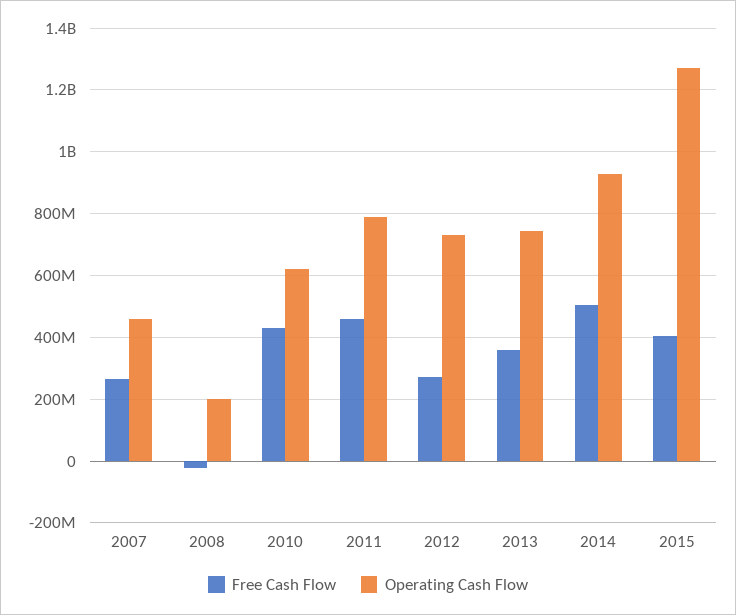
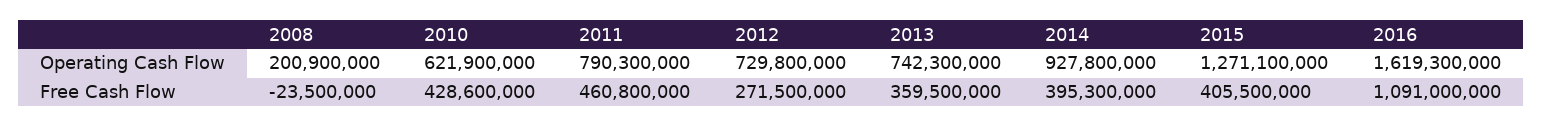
Free Cash Flow, 2007: 260000000 -> none
Operating Cash Flow, 2007: 460000000 -> none
Free Cash Flow, 2014: 500000000 -> 395300000
Operating Cash Flow, 2016: none -> 1619300000
Free Cash Flow, 2016: none -> 1091000000

